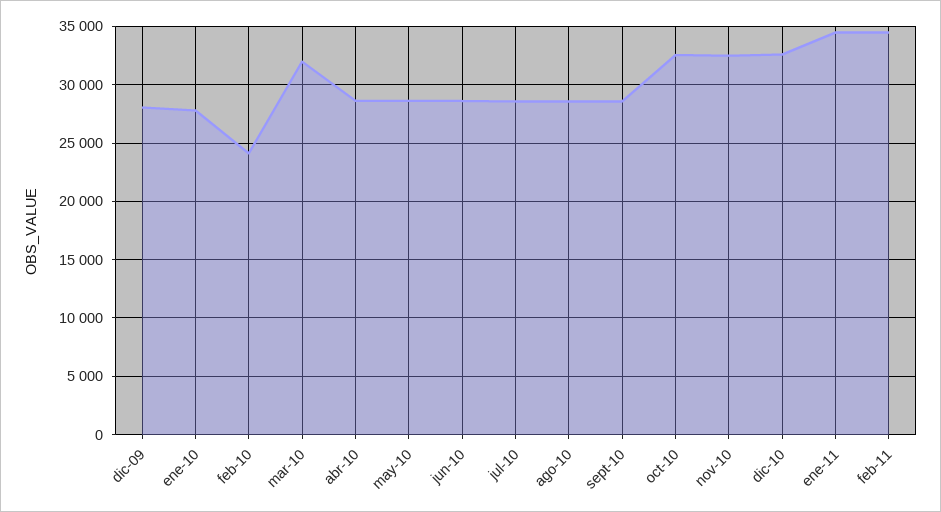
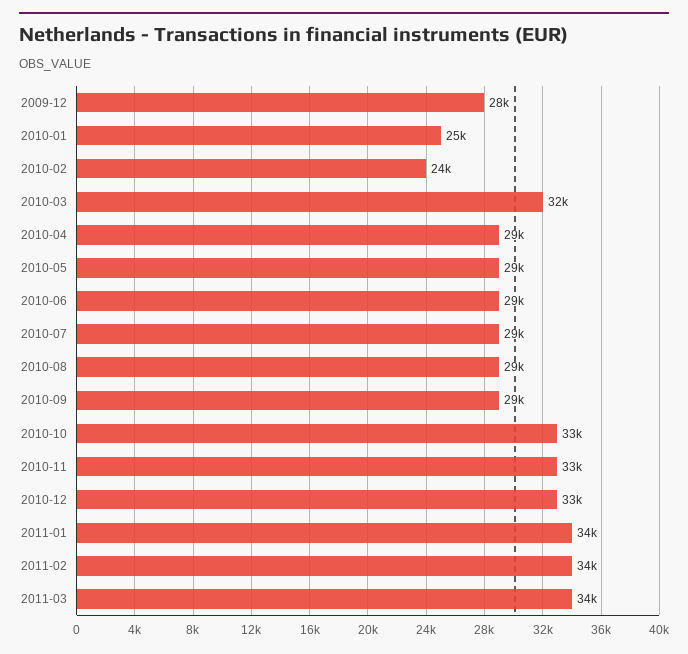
ene-10: 28000 -> 25000
2011-03: none -> 34000

